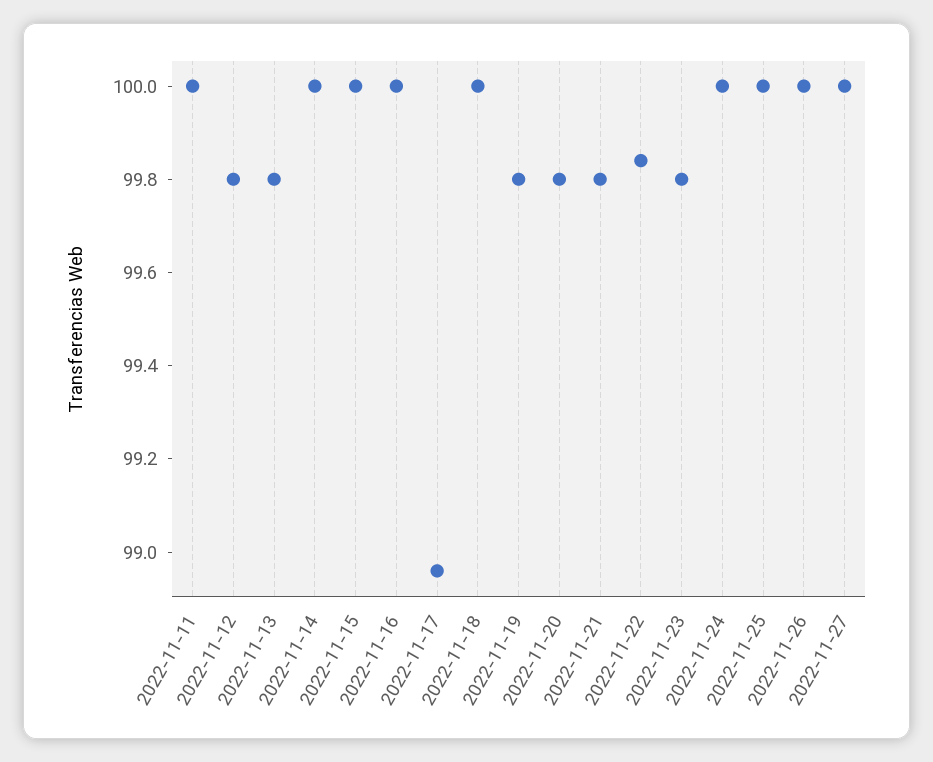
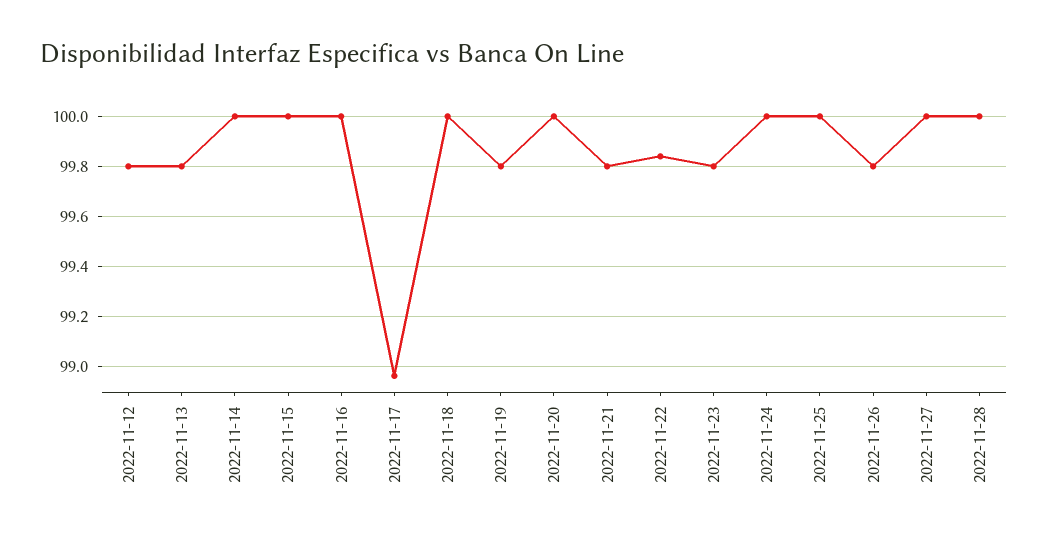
2022-11-11: 100 -> none
2022-11-20: 99.8 -> 100
2022-11-26: 100 -> 99.8
2022-11-28: none -> 100

